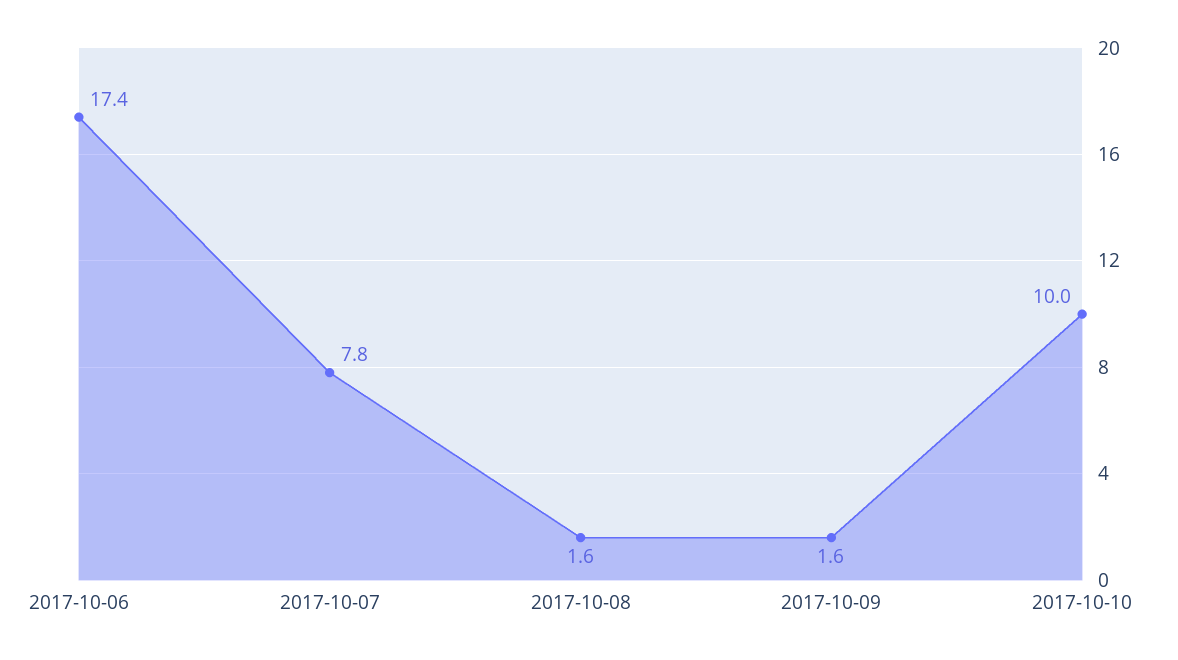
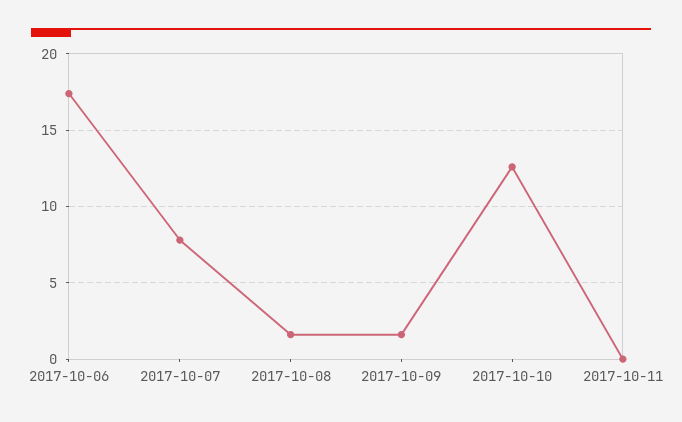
2017-10-10: 10 -> 12.5
2017-10-11: none -> 0

